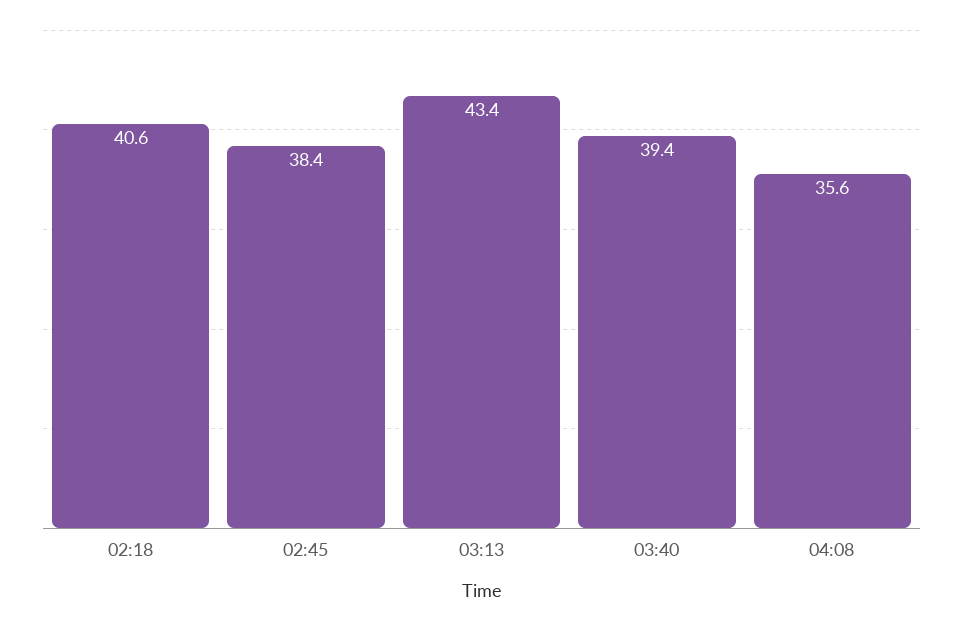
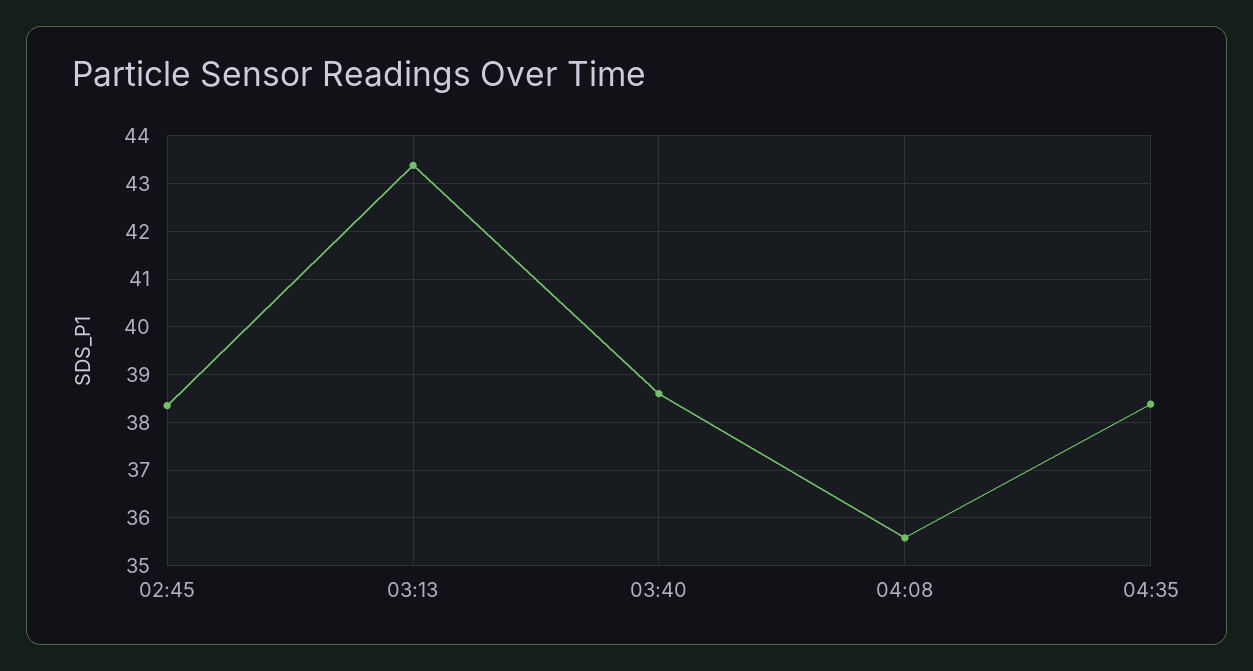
02:18: 40.6 -> none
03:40: 39.4 -> 38.6
04:35: none -> 38.4

